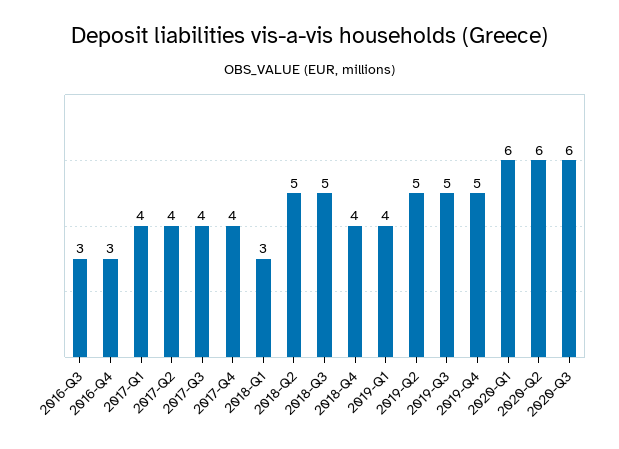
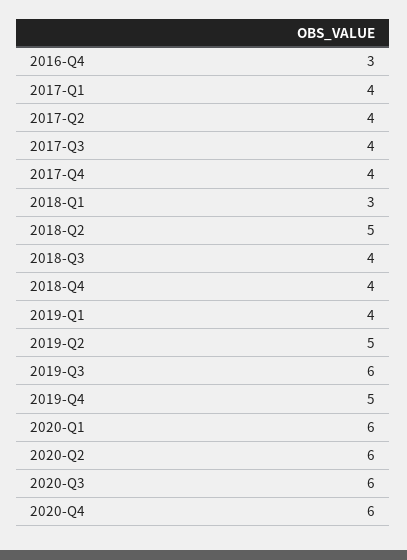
2016-Q3: 3 -> none
2018-Q3: 5 -> 4
2019-Q3: 5 -> 6
2020-Q4: none -> 6

